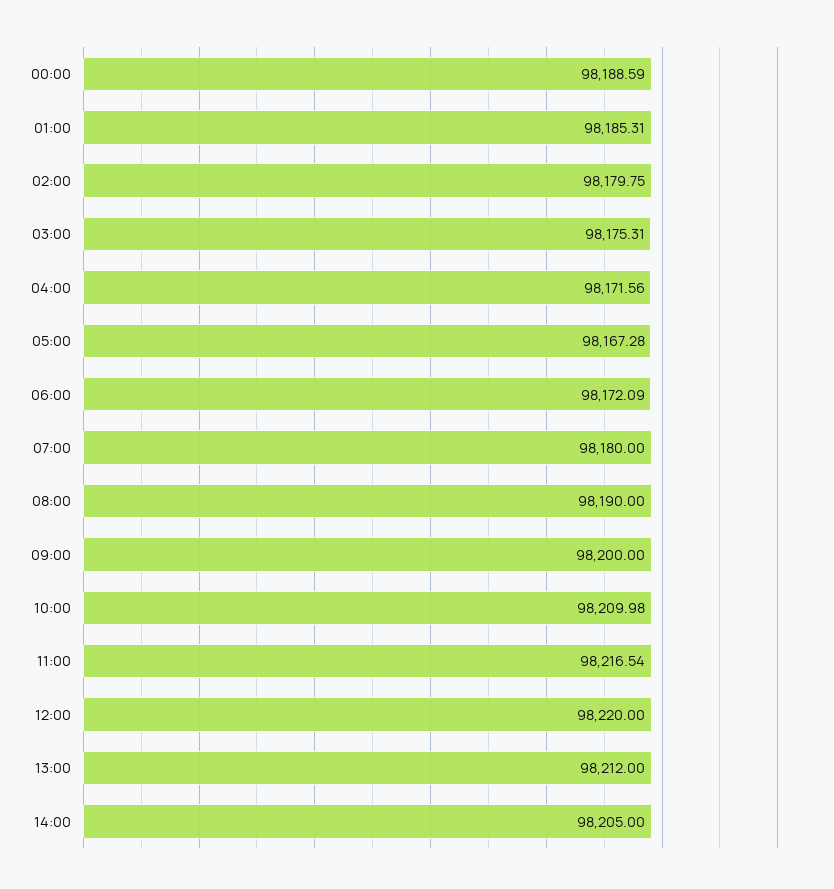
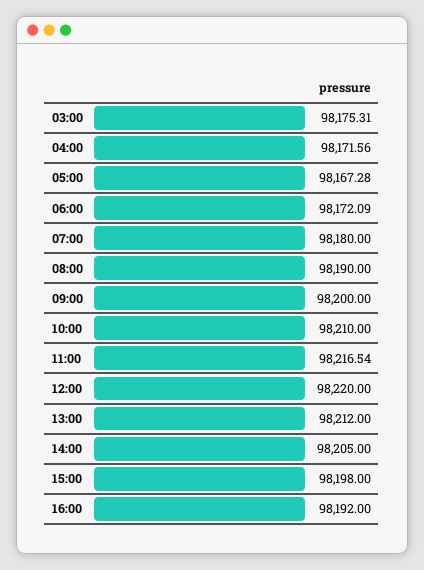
00:00: 98188.59 -> none
01:00: 98185.31 -> none
02:00: 98179.75 -> none
10:00: 98209.98 -> 98210
15:00: none -> 98198
16:00: none -> 98192

